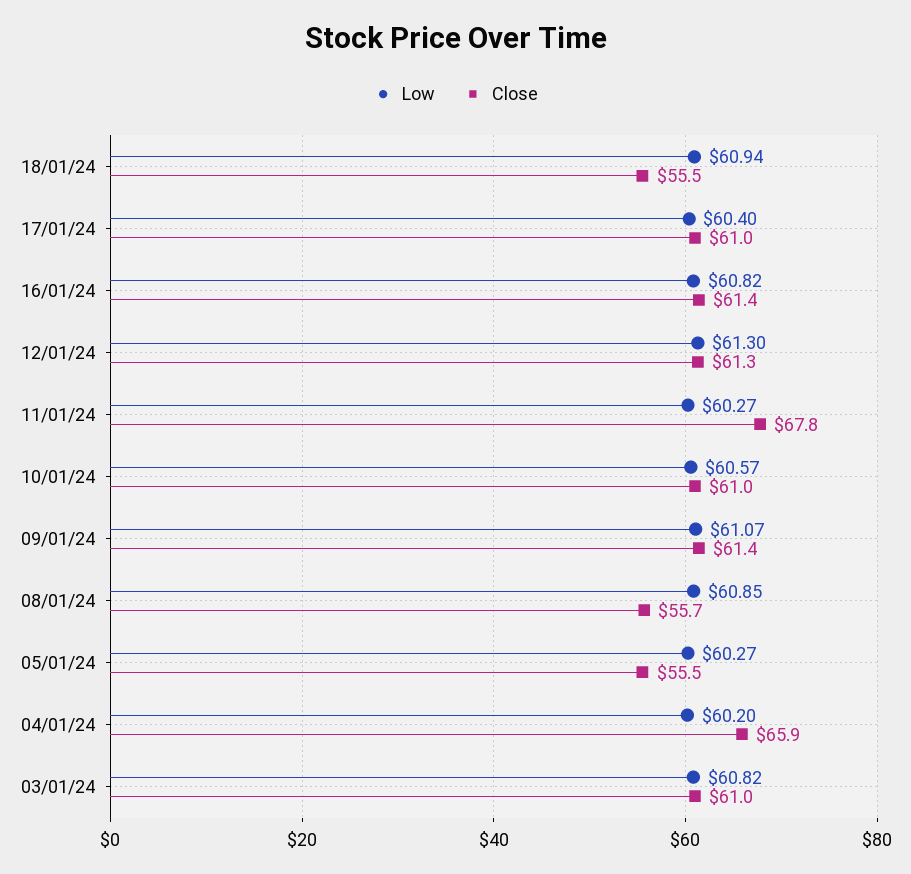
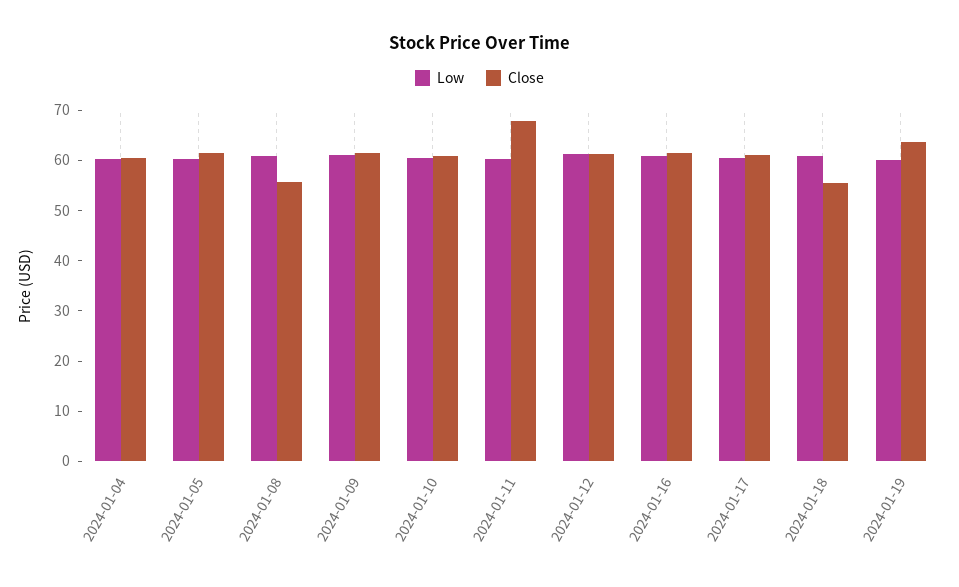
Close, 05/01/24: 55.5 -> 62
Close, 04/01/24: 65.9 -> 60
Low, 03/01/24: 60.82 -> none
Close, 03/01/24: 61 -> none
Low, 2024-01-19: none -> 60
Close, 2024-01-19: none -> 64

